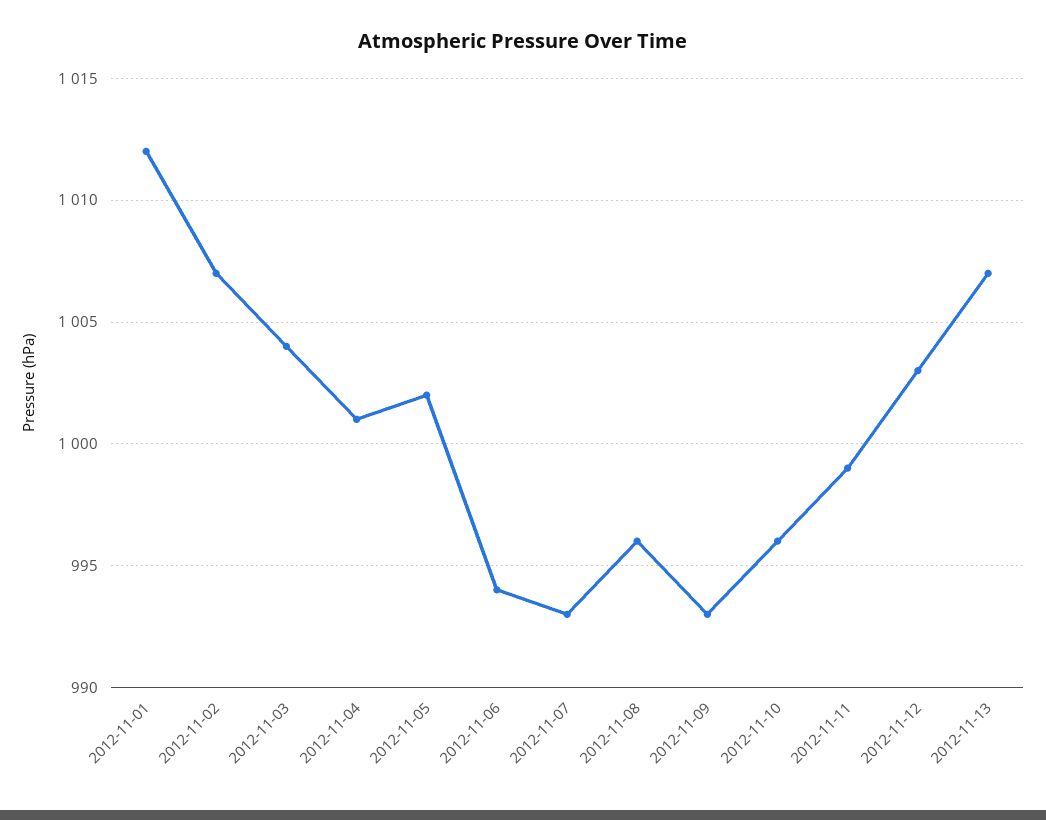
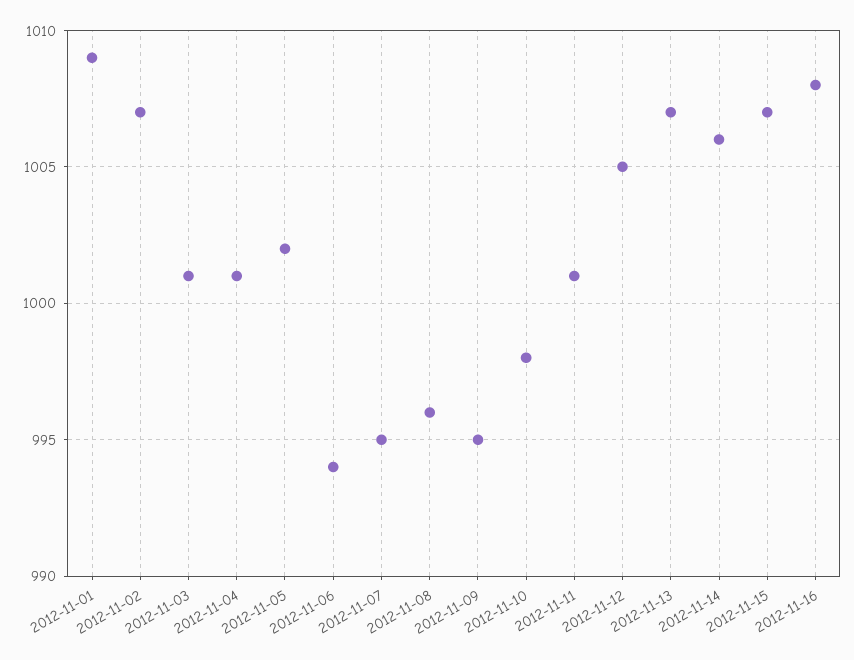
2012-11-01: 1012 -> 1009
2012-11-03: 1004 -> 1001
2012-11-07: 993 -> 995
2012-11-09: 993 -> 995
2012-11-10: 996 -> 998
2012-11-11: 999 -> 1001
2012-11-12: 1003 -> 1005
2012-11-14: none -> 1006
2012-11-15: none -> 1007
2012-11-16: none -> 1008

